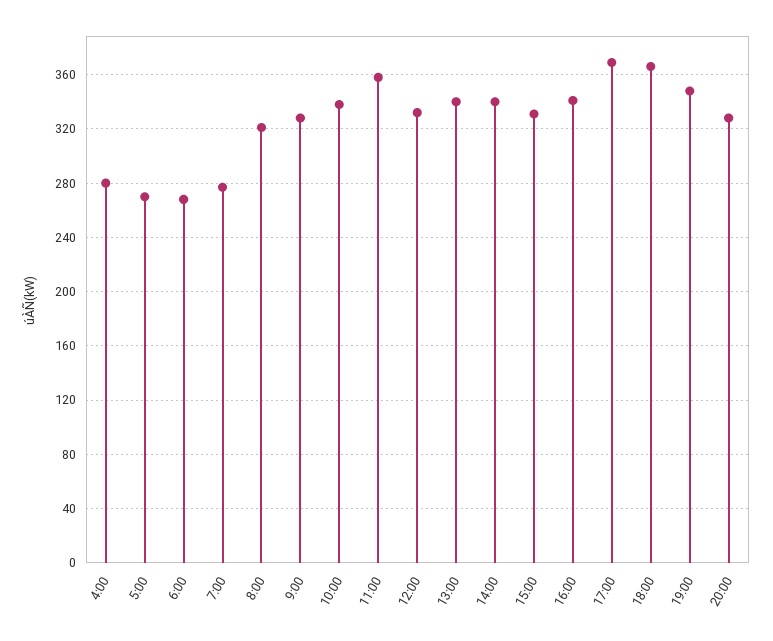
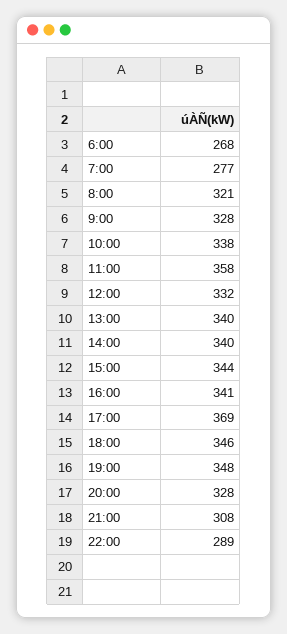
4:00: 280 -> none
5:00: 270 -> none
15:00: 330 -> 344
18:00: 365 -> 346
21:00: none -> 308
22:00: none -> 289

